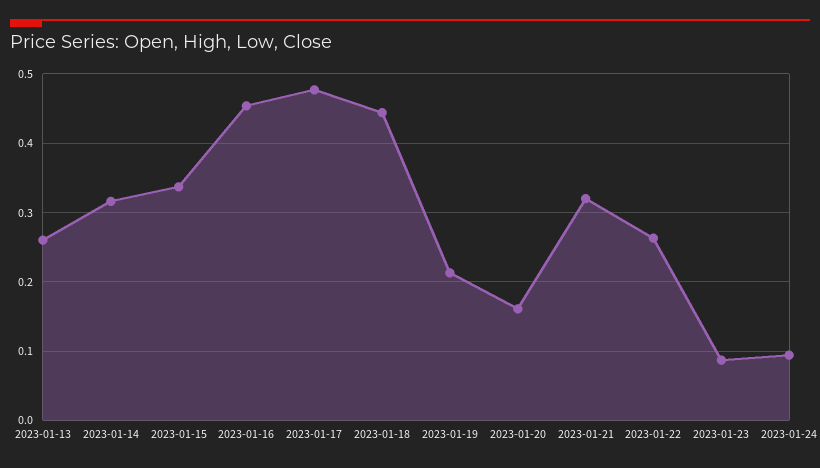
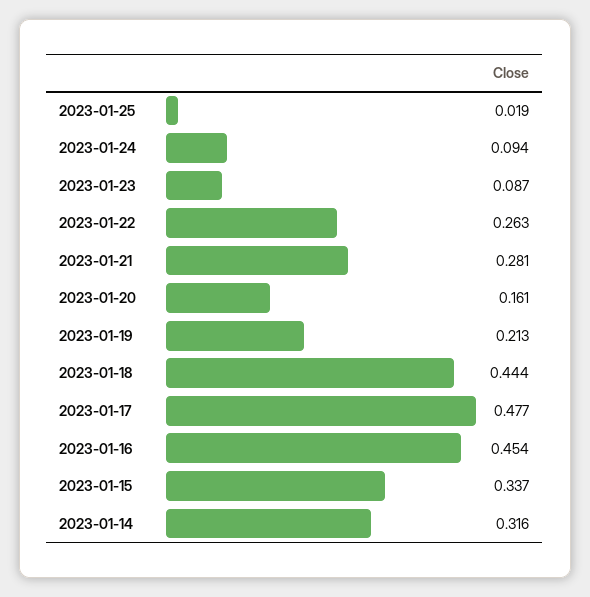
2023-01-13: 0.26 -> none
2023-01-21: 0.32 -> 0.281
2023-01-25: none -> 0.019

